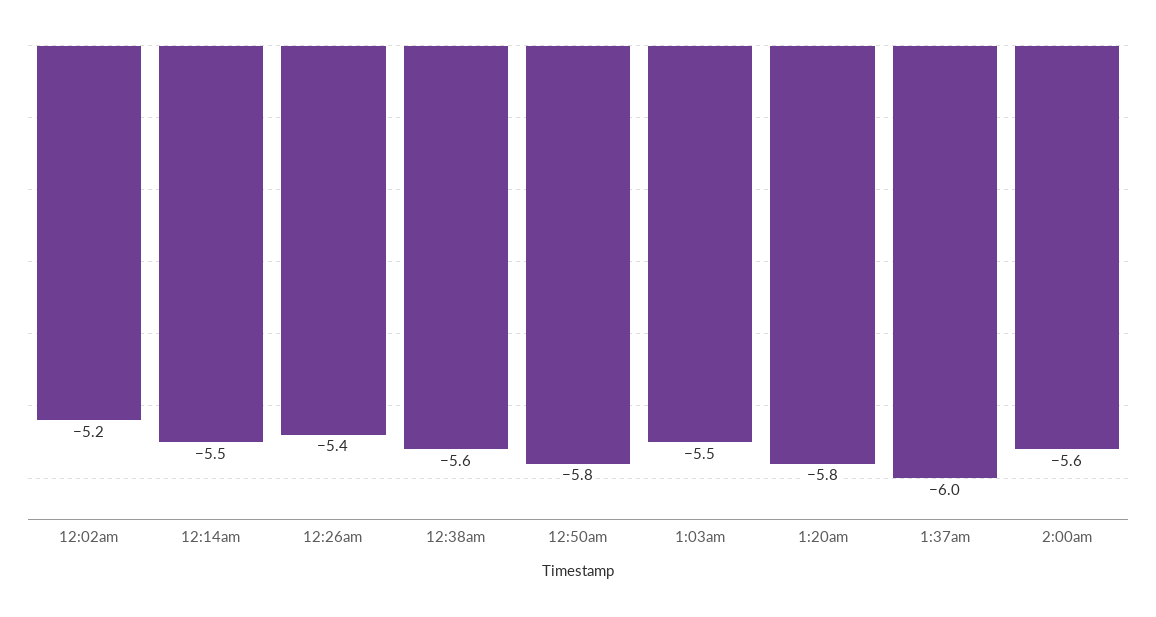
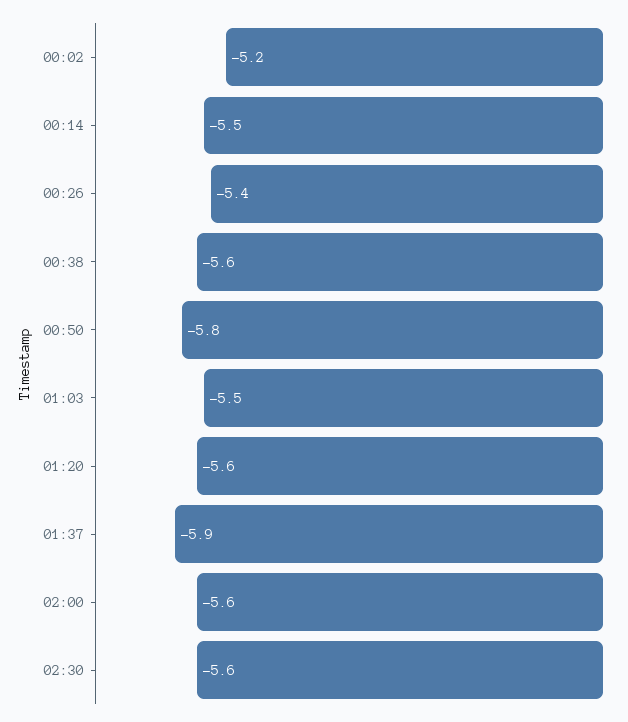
1:20am: -5.8 -> -5.6
1:37am: -6 -> -5.9
02:30: none -> -5.6

